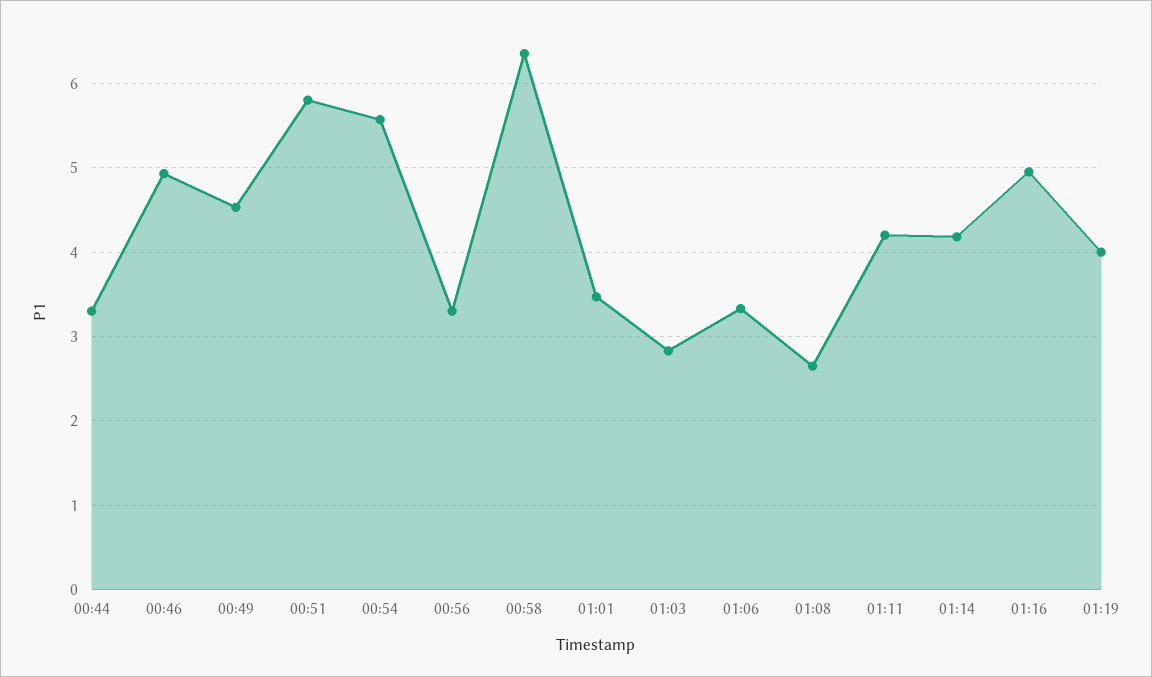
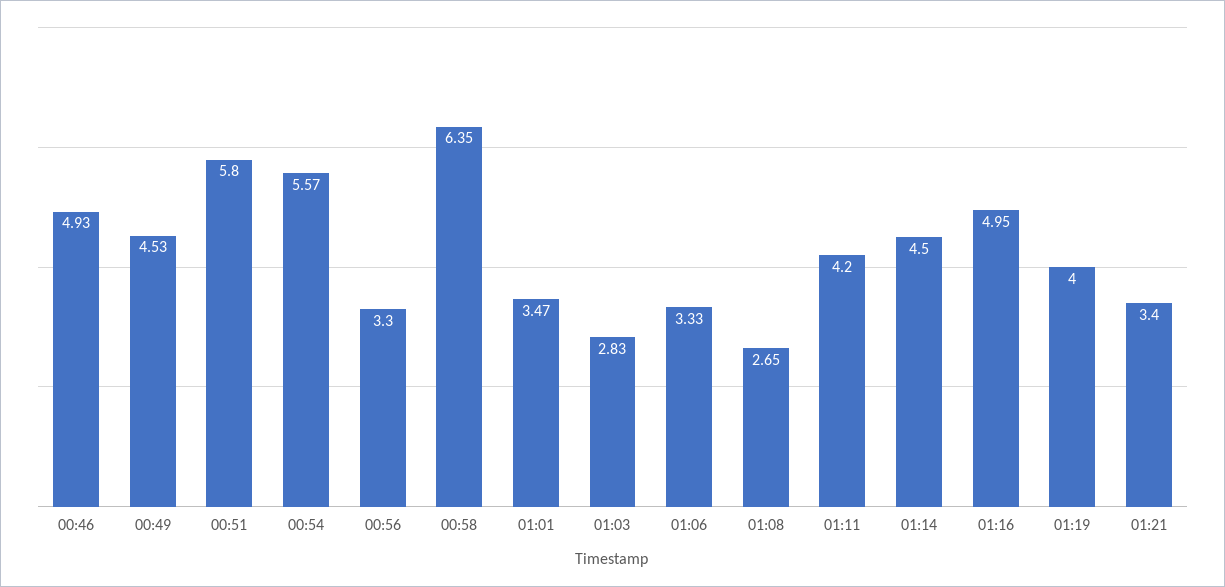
00:44: 3.3 -> none
01:14: 4.2 -> 4.5
01:21: none -> 3.4

